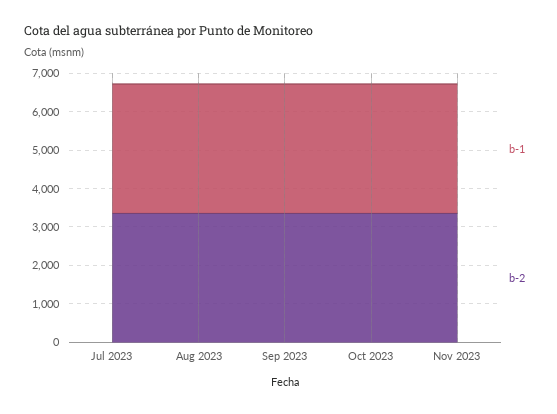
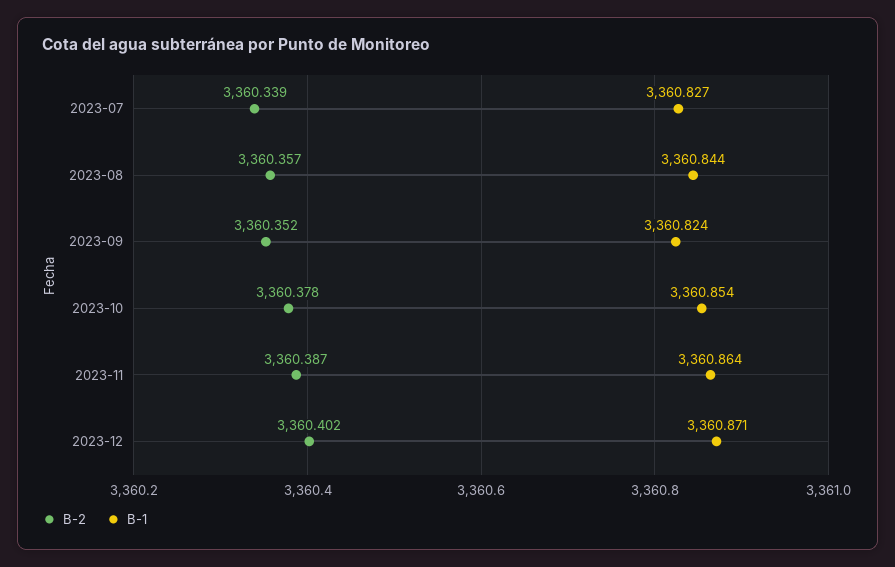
b-2, 2023-12: none -> 3360.402
b-1, 2023-12: none -> 3360.871

